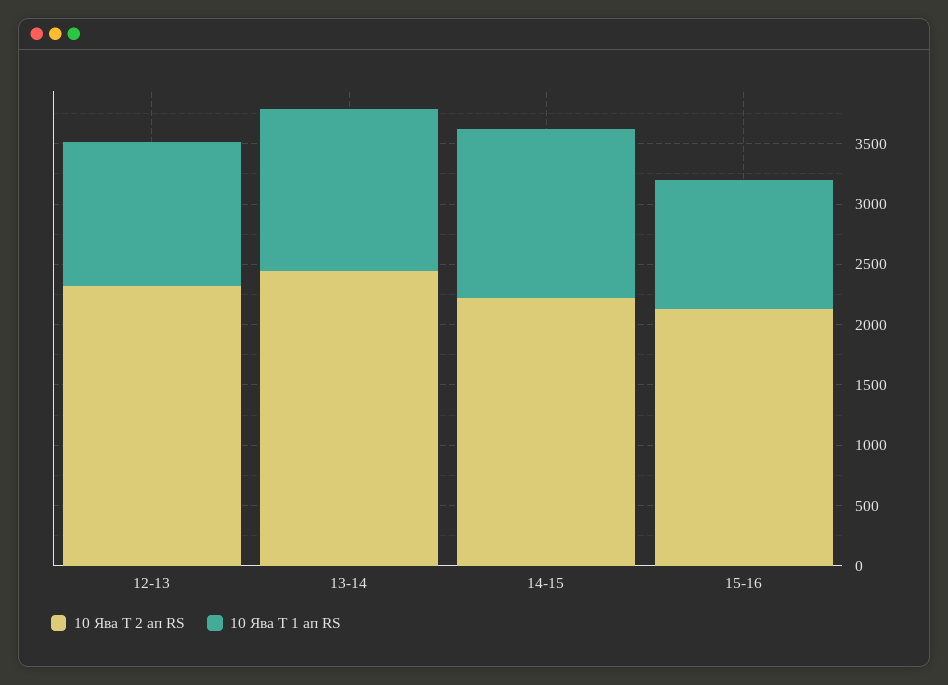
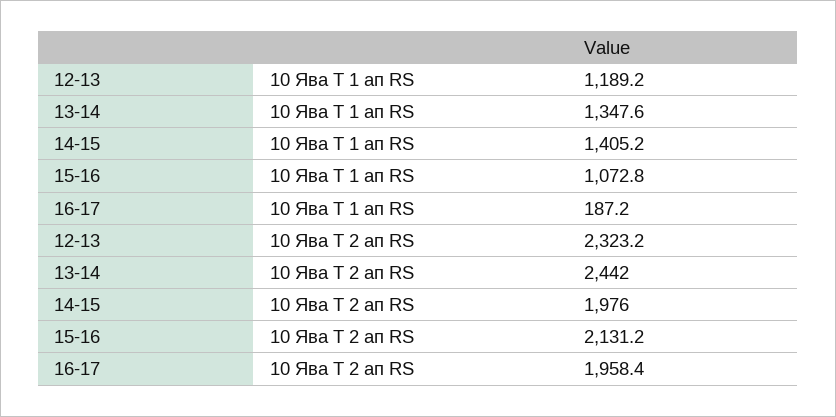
10 Ява Т 2 ап RS, 14-15: 2200 -> 1976
10 Ява Т 1 ап RS, 16-17: none -> 187.2
10 Ява Т 2 ап RS, 16-17: none -> 1958.4

